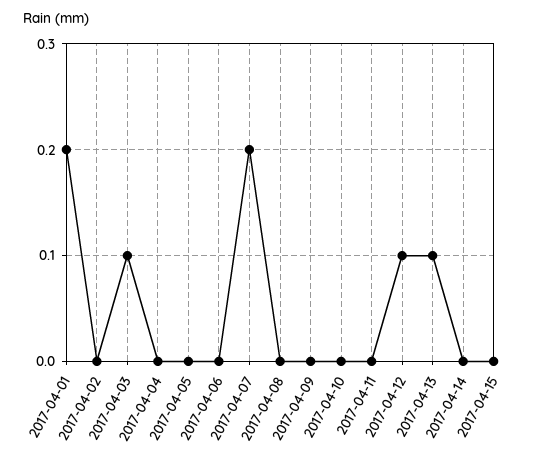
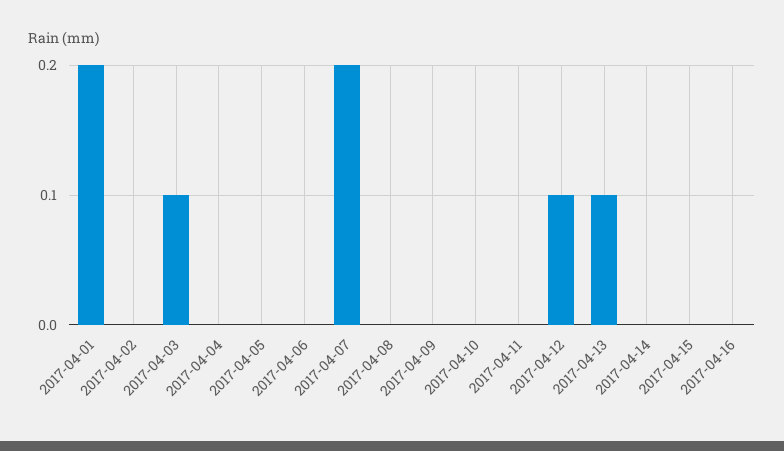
2017-04-16: none -> 0

